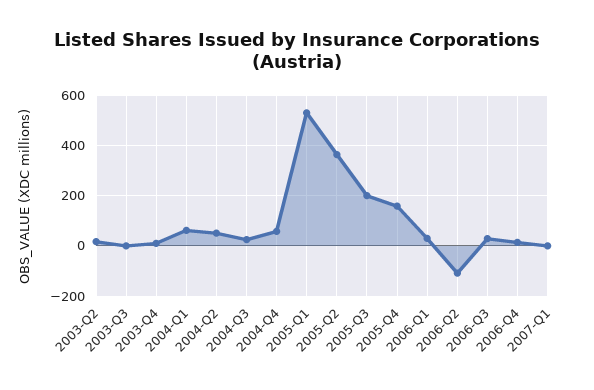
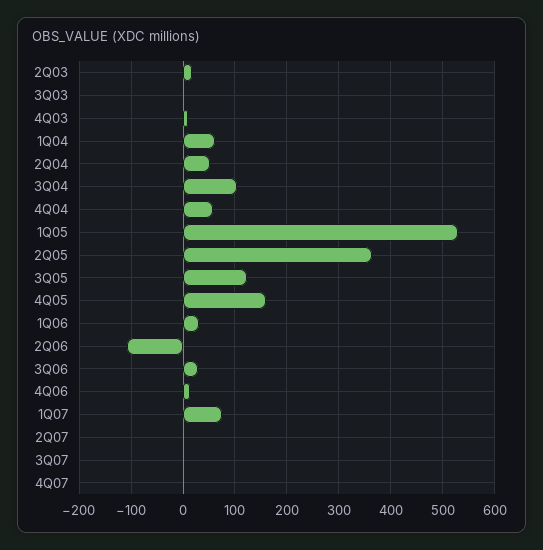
2004-Q3: 25 -> 100
2005-Q3: 200 -> 120
2007-Q1: 0 -> 80
2Q07: none -> 0
3Q07: none -> 0
4Q07: none -> 0

